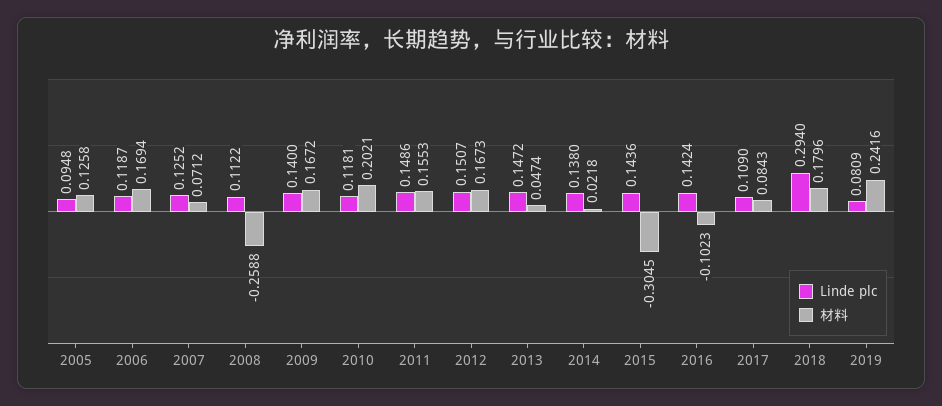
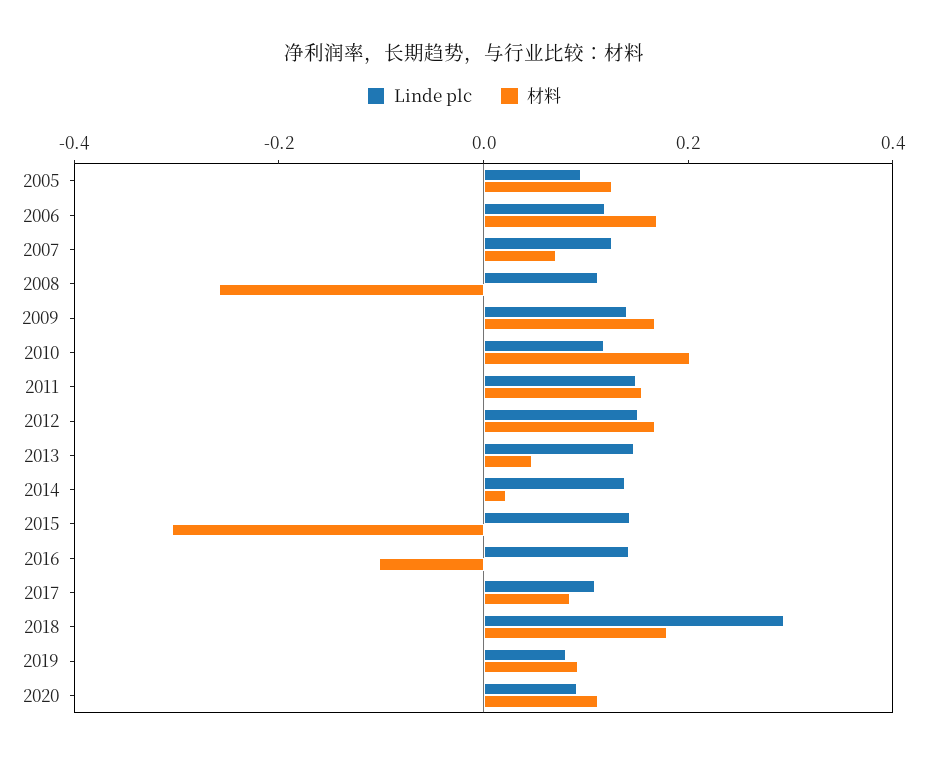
材料, 2019: 0.2416 -> 0.1
Linde plc, 2020: none -> 0.1
材料, 2020: none -> 0.1

